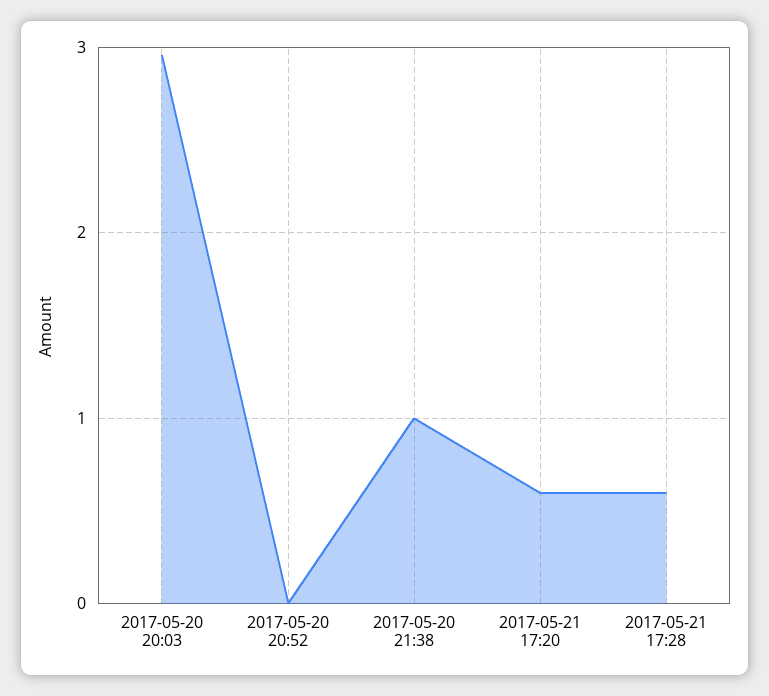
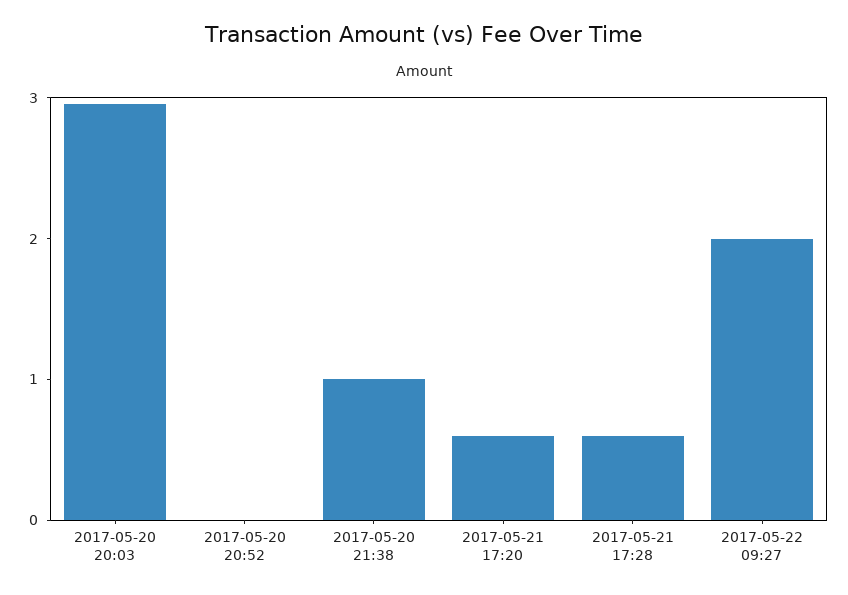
2017-05-22 09:27: none -> 2

